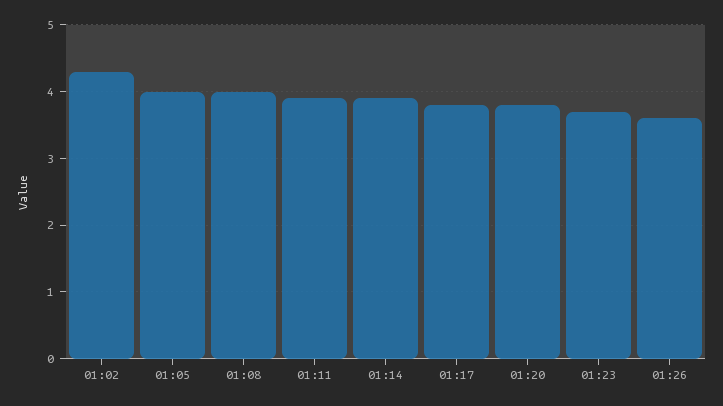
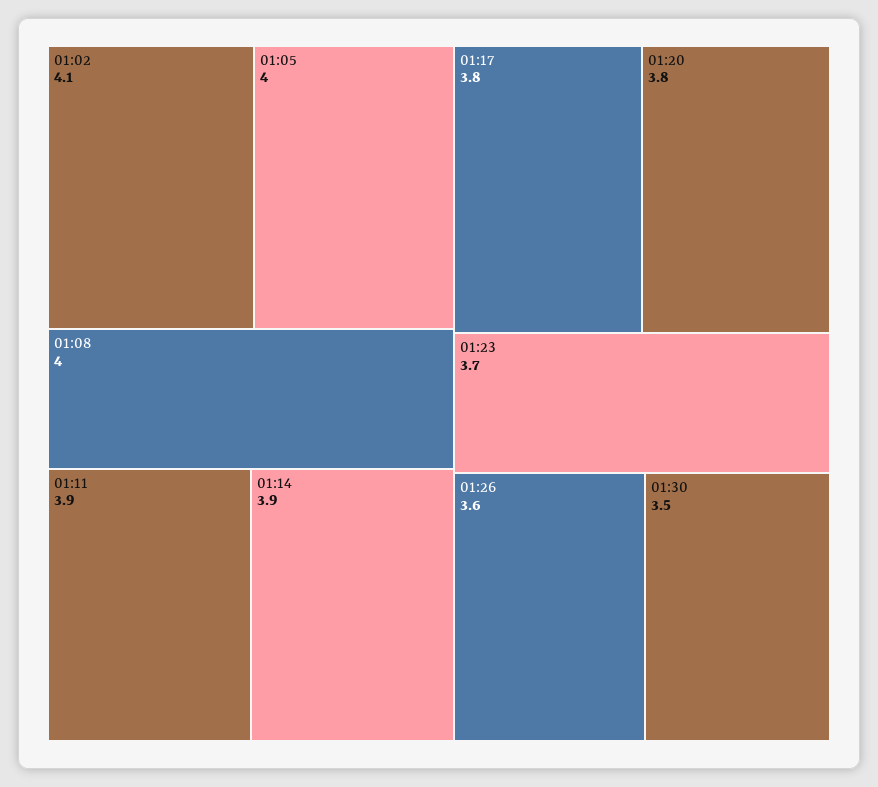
01:02: 4.3 -> 4.1
01:30: none -> 3.5

